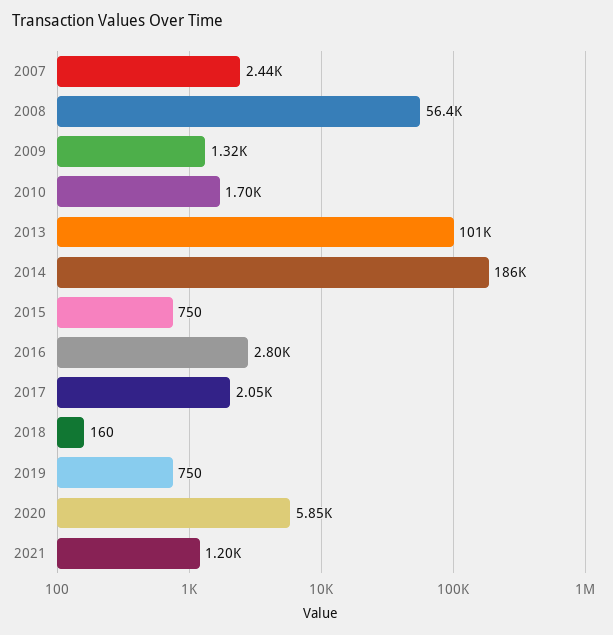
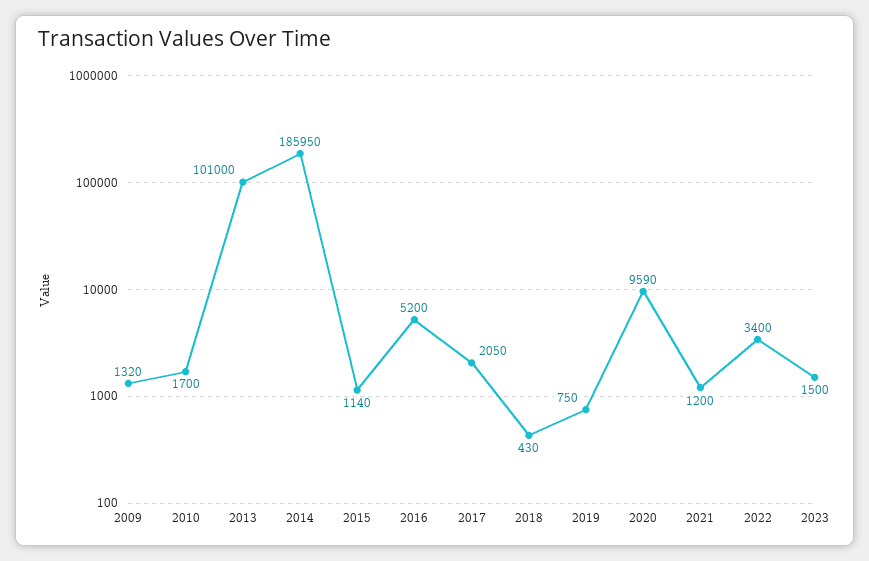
2007: 2440 -> none
2008: 56400 -> none
2015: 750 -> 1140
2016: 2800 -> 5200
2018: 160 -> 430
2020: 5850 -> 9590
2022: none -> 3400
2023: none -> 1500

